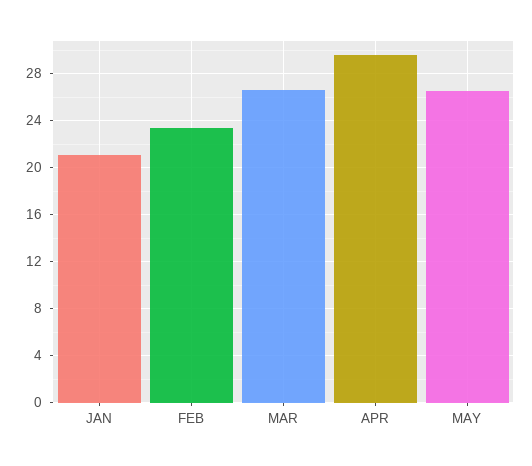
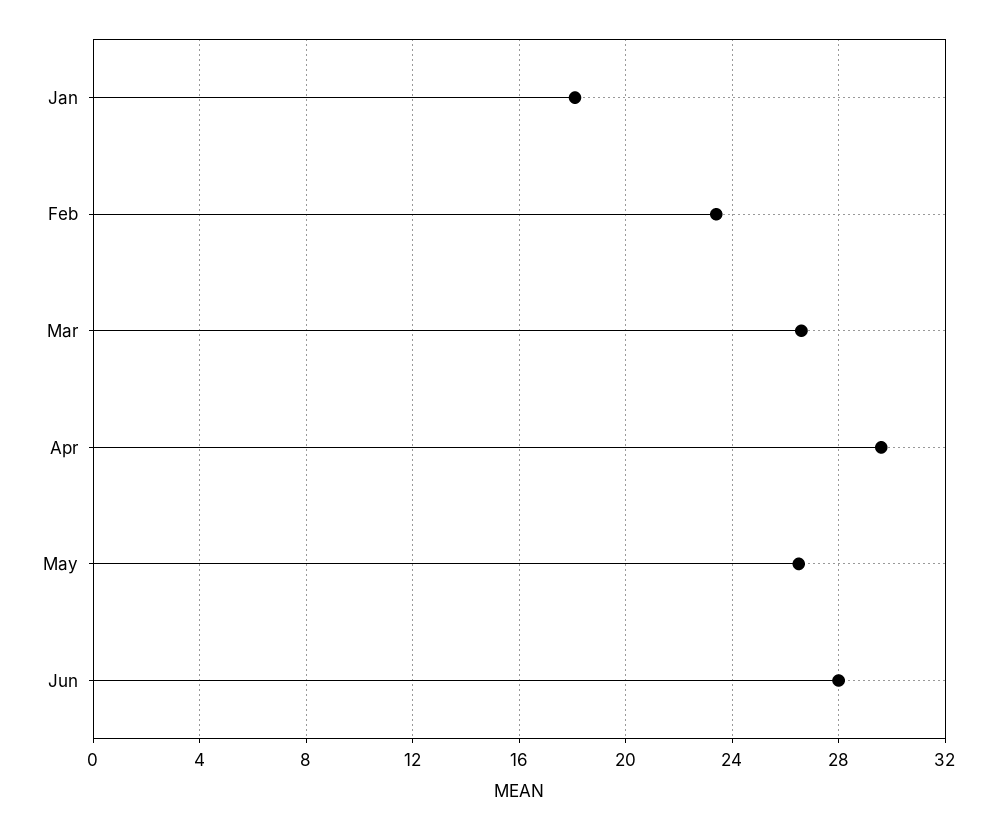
JAN: 21 -> 18
Jun: none -> 28

